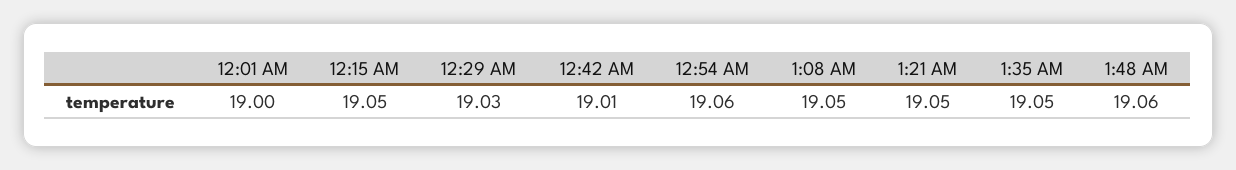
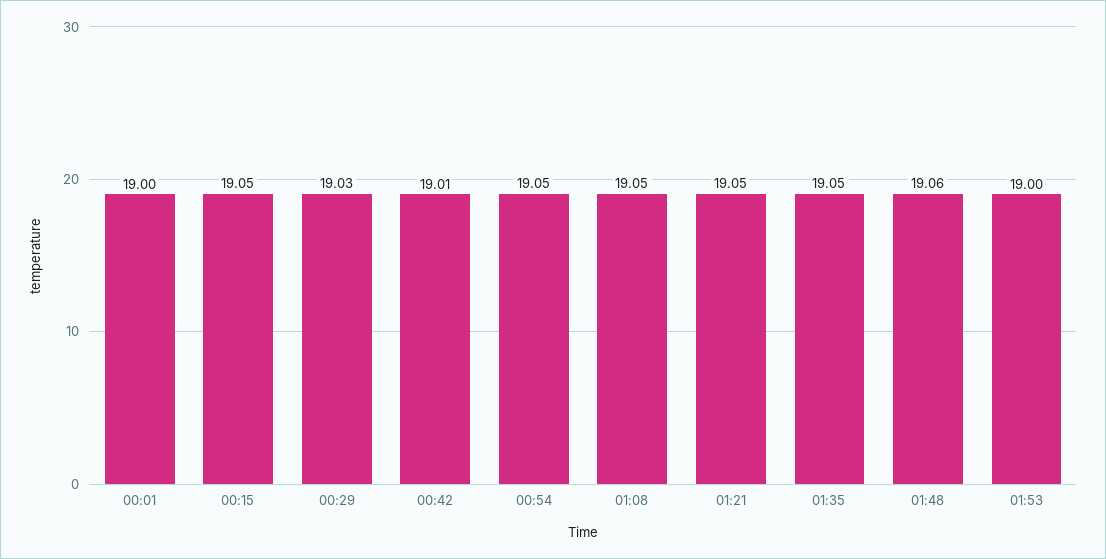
12:54 AM: 19.06 -> 19.05
01:53: none -> 19

